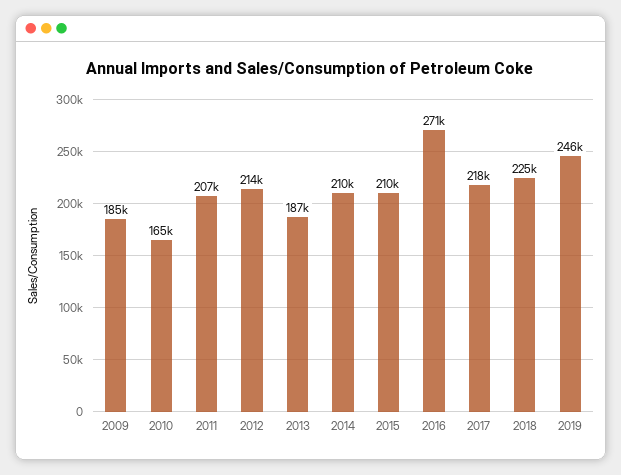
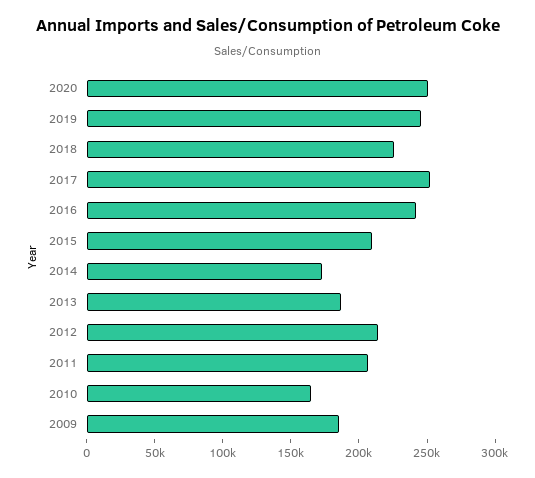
2014: 210000 -> 170000
2016: 271000 -> 240000
2017: 218000 -> 250000
2020: none -> 250000

